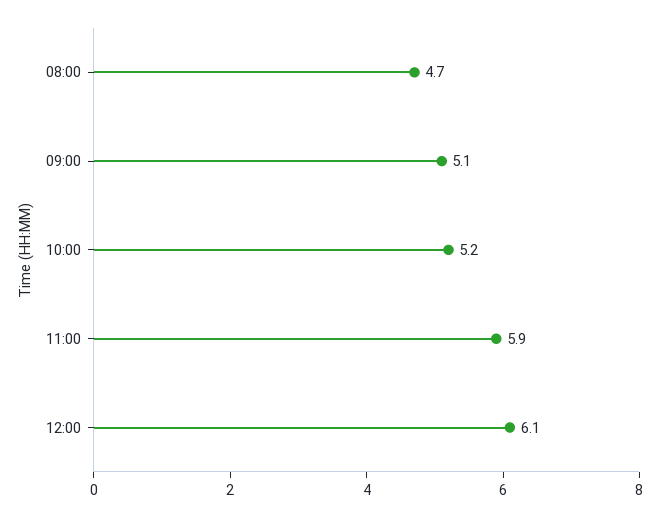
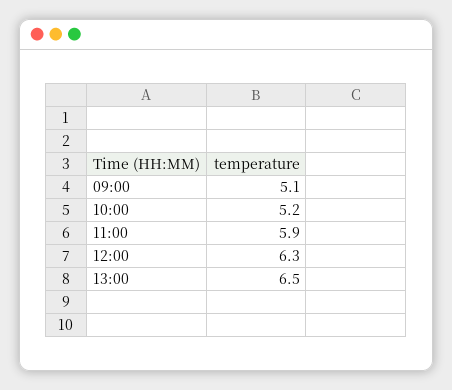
08:00: 4.7 -> none
12:00: 6.1 -> 6.3
13:00: none -> 6.5

